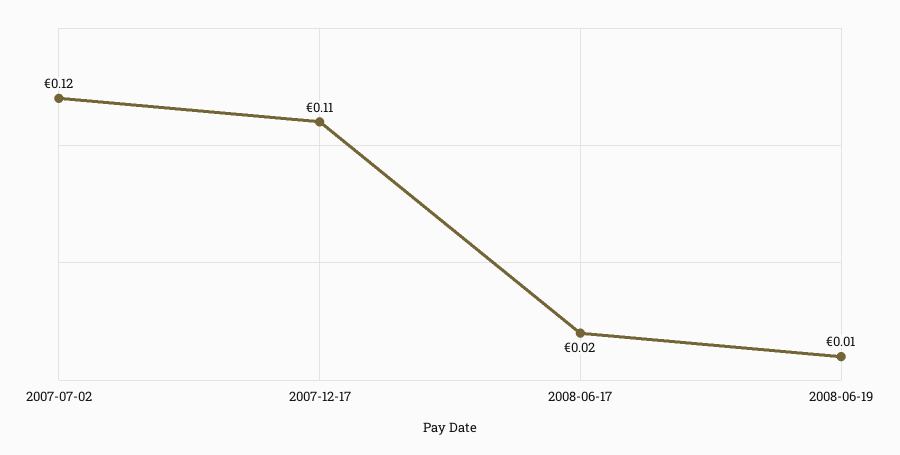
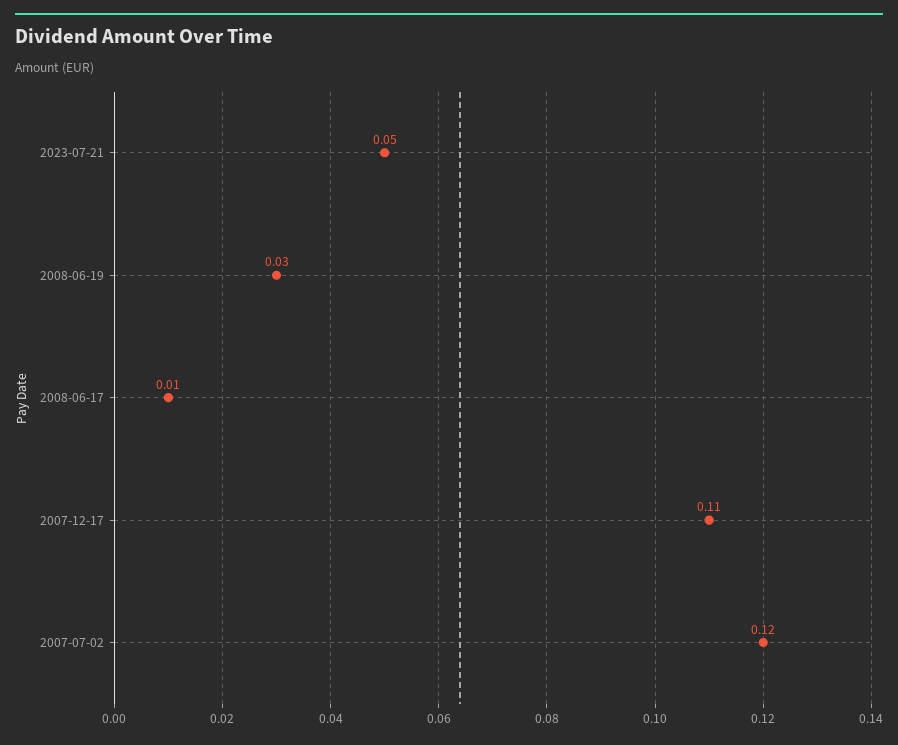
2008-06-17: 0.02 -> 0.01
2008-06-19: 0.01 -> 0.03
2023-07-21: none -> 0.05

